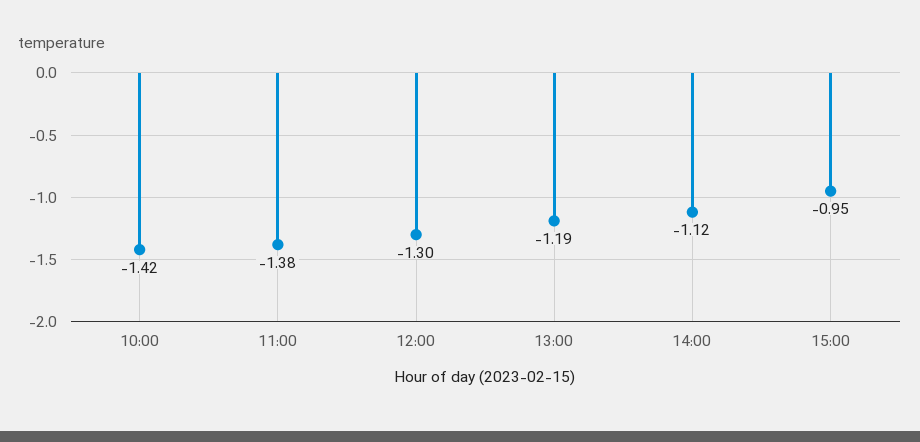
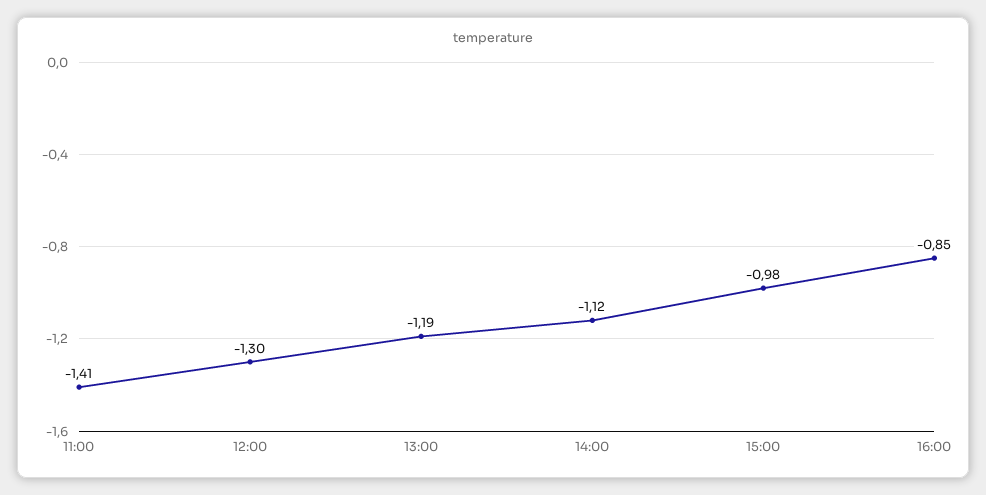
10:00: -1.42 -> none
11:00: -1.38 -> -1.41
15:00: -0.95 -> -0.98
16:00: none -> -0.85

